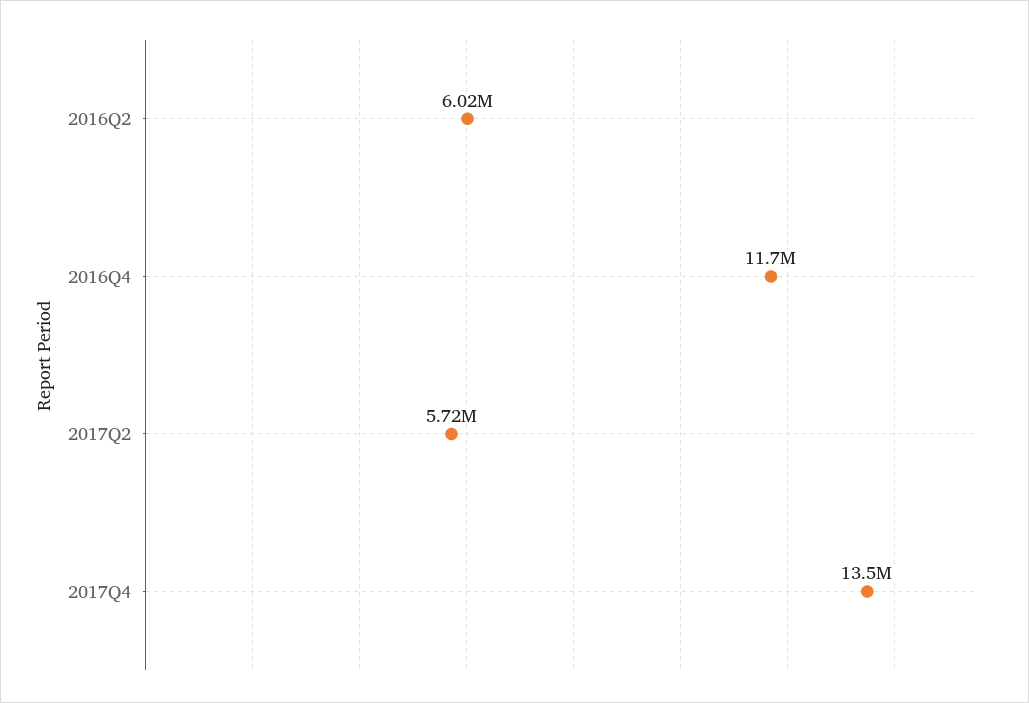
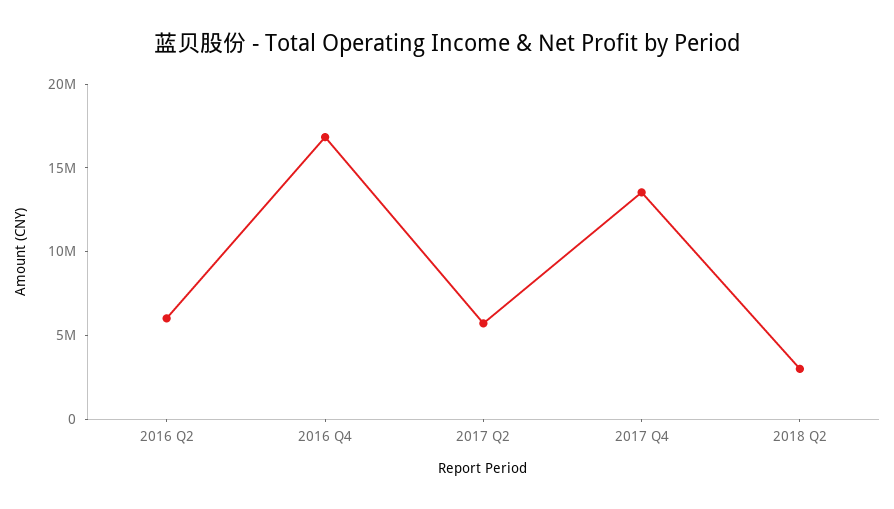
2016Q4: 11700000 -> 17000000
2018 Q2: none -> 3000000

